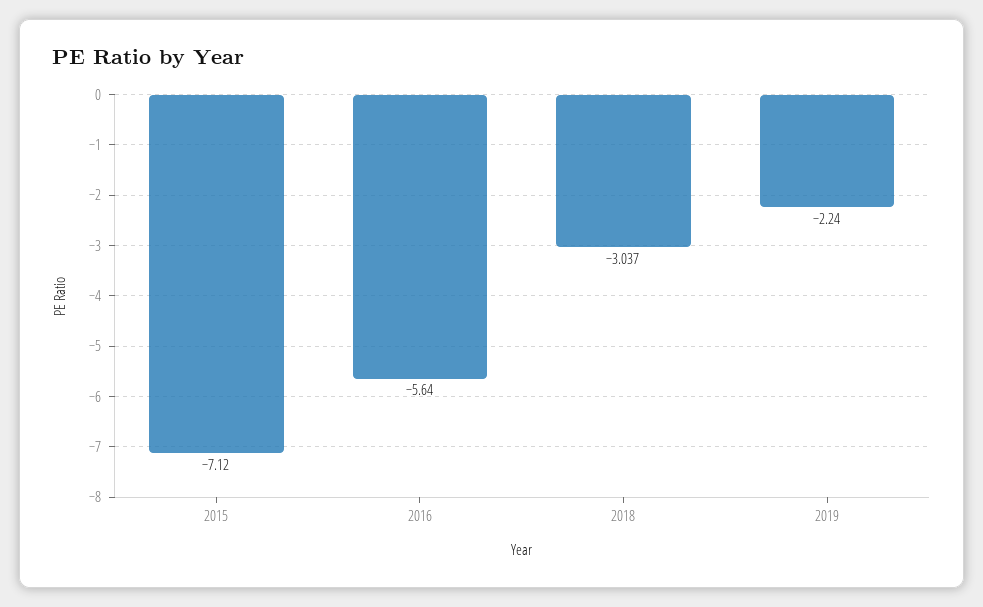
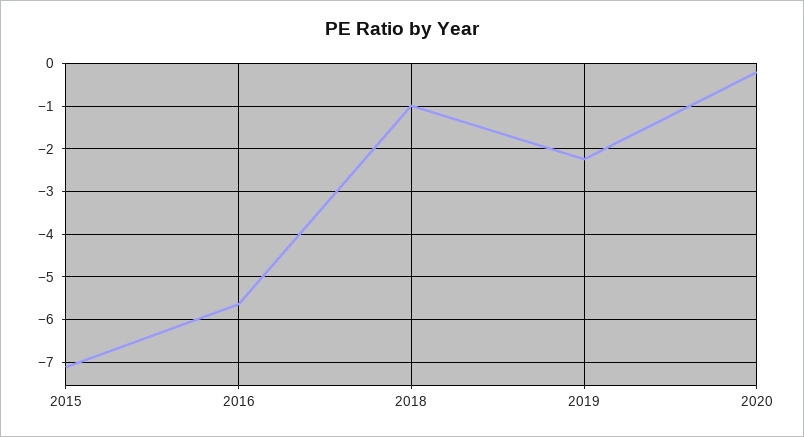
2018: -3.037 -> -1
2020: none -> -0.2

